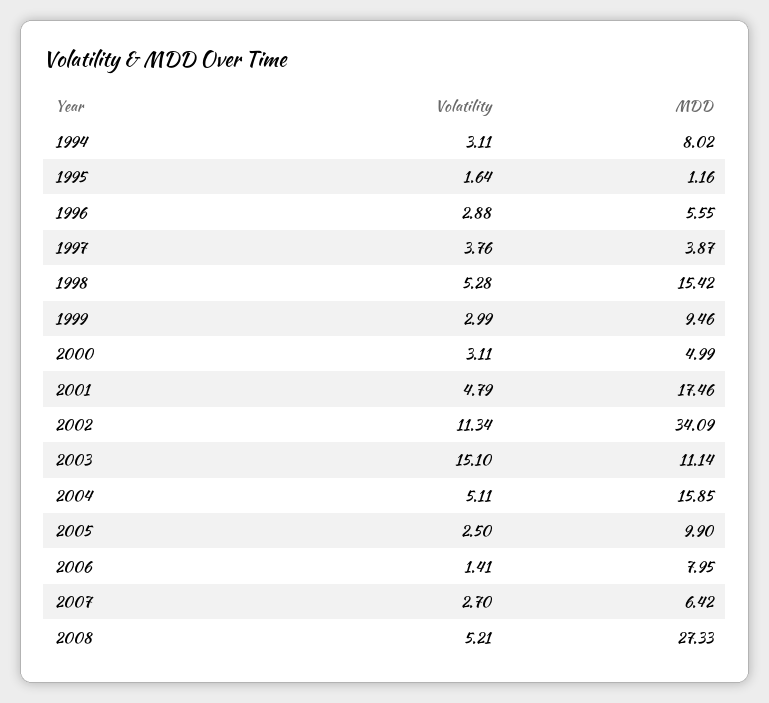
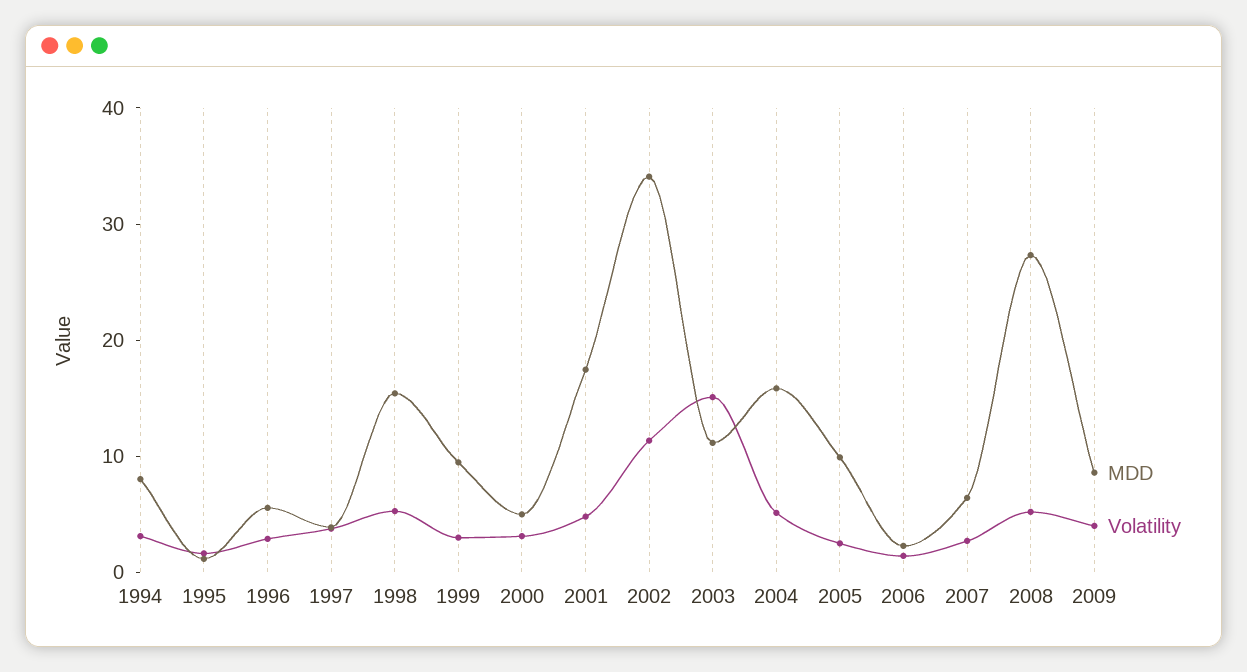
MDD, 2006: 7.95 -> 2
MDD, 2009: none -> 8
Volatility, 2009: none -> 4

